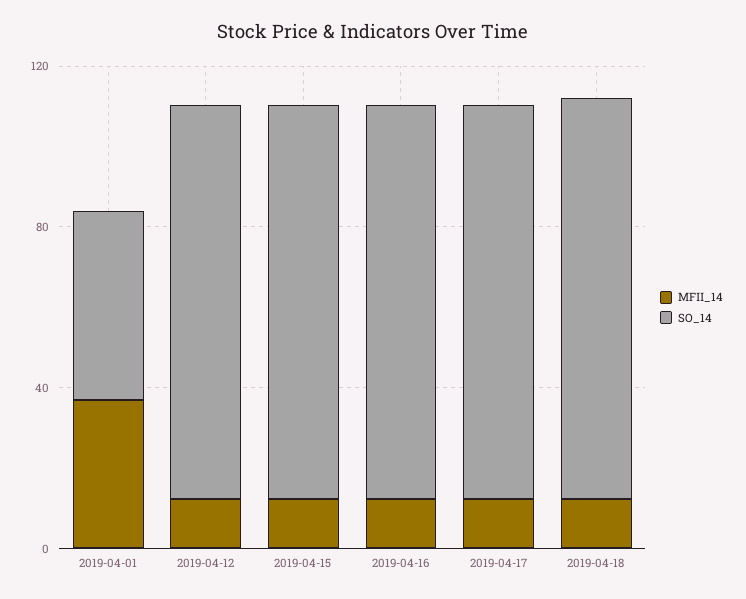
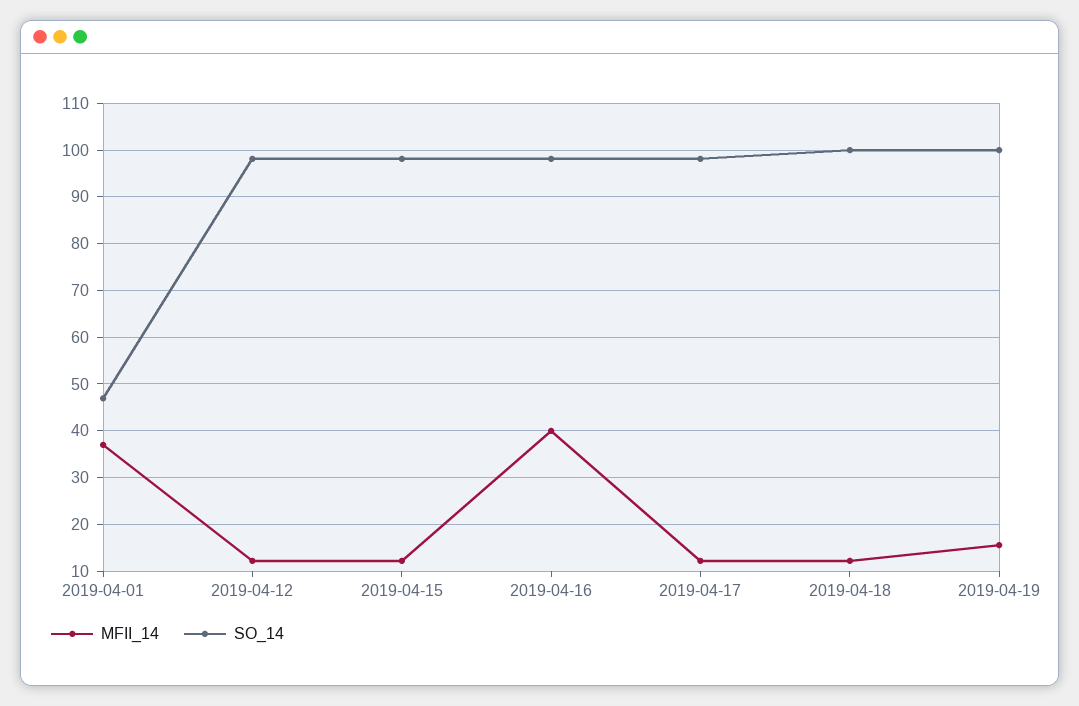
MFII_14, 2019-04-16: 10 -> 40
MFII_14, 2019-04-19: none -> 16
SO_14, 2019-04-19: none -> 100

